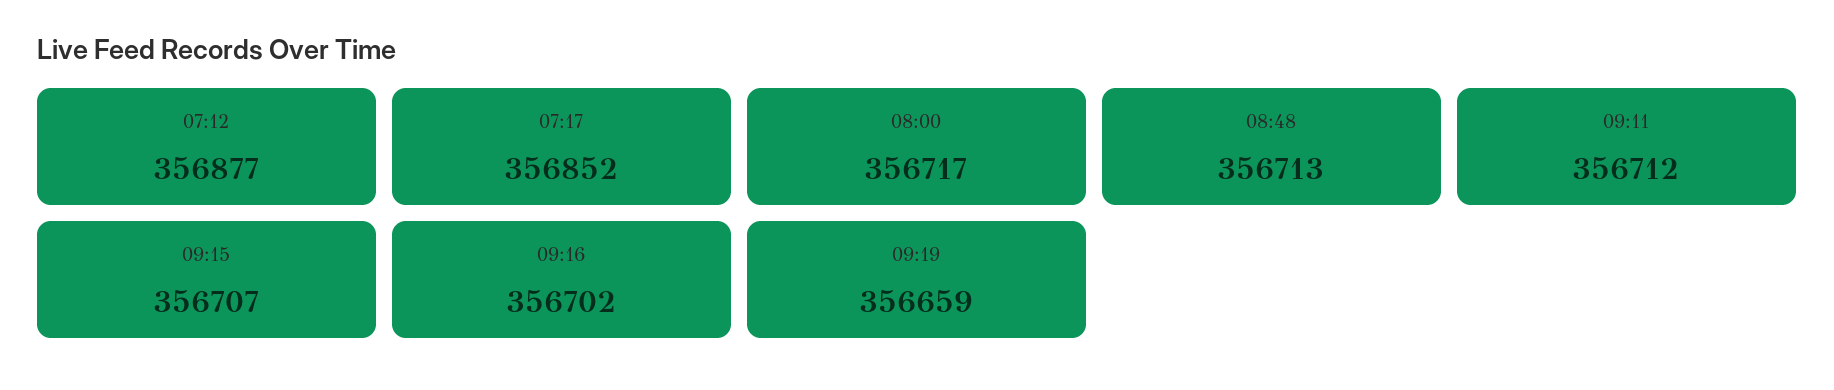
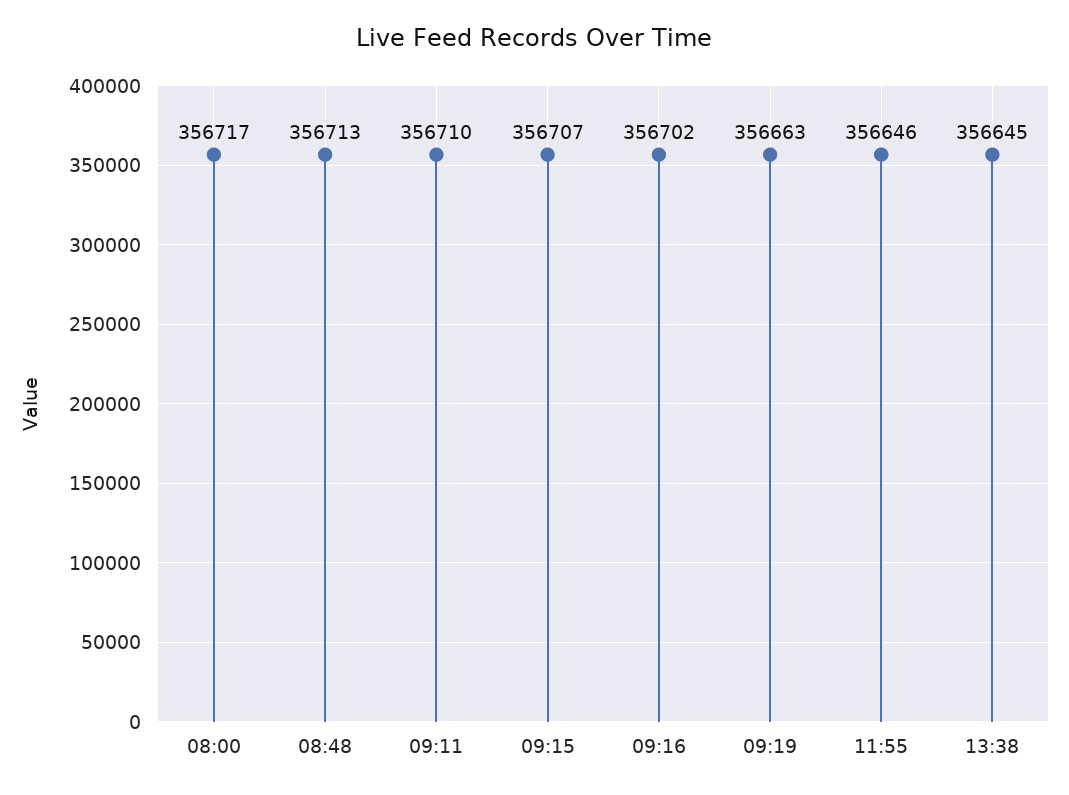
07:12: 356877 -> none
07:17: 356852 -> none
09:11: 356712 -> 356710
09:19: 356659 -> 356663
11:55: none -> 356646
13:38: none -> 356645

